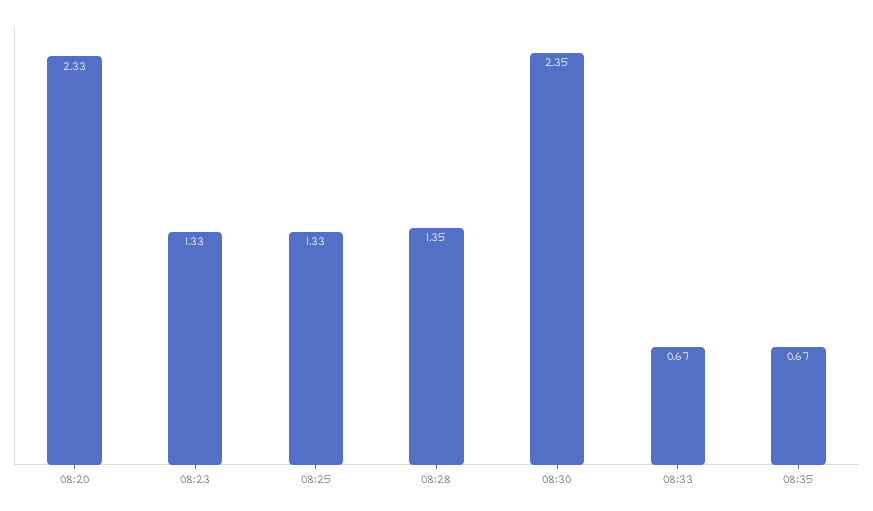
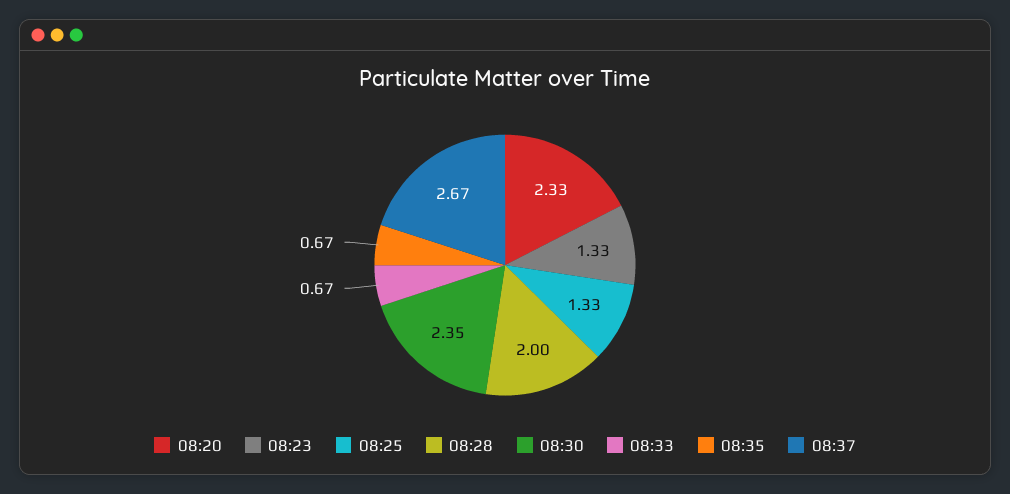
08:28: 1.35 -> 2
08:37: none -> 2.67

